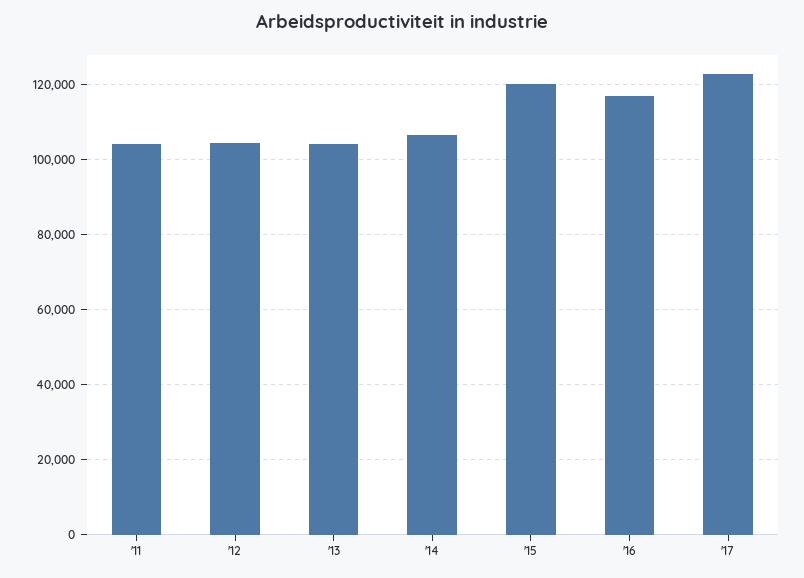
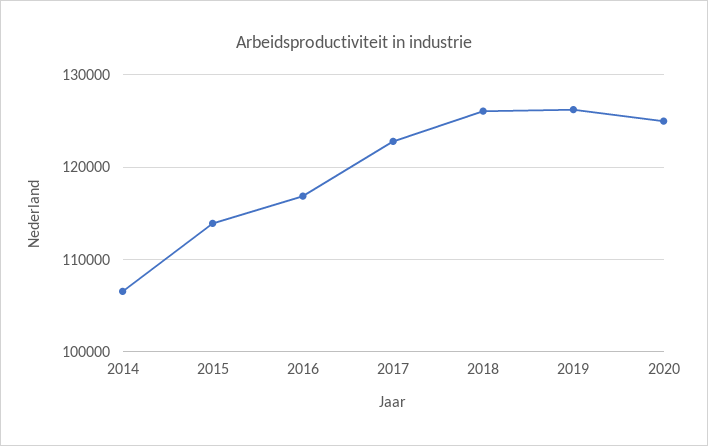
'11: 104000 -> none
'12: 104000 -> none
'13: 104000 -> none
'15: 120000 -> 114000
2018: none -> 126000
2019: none -> 126000
2020: none -> 125000

